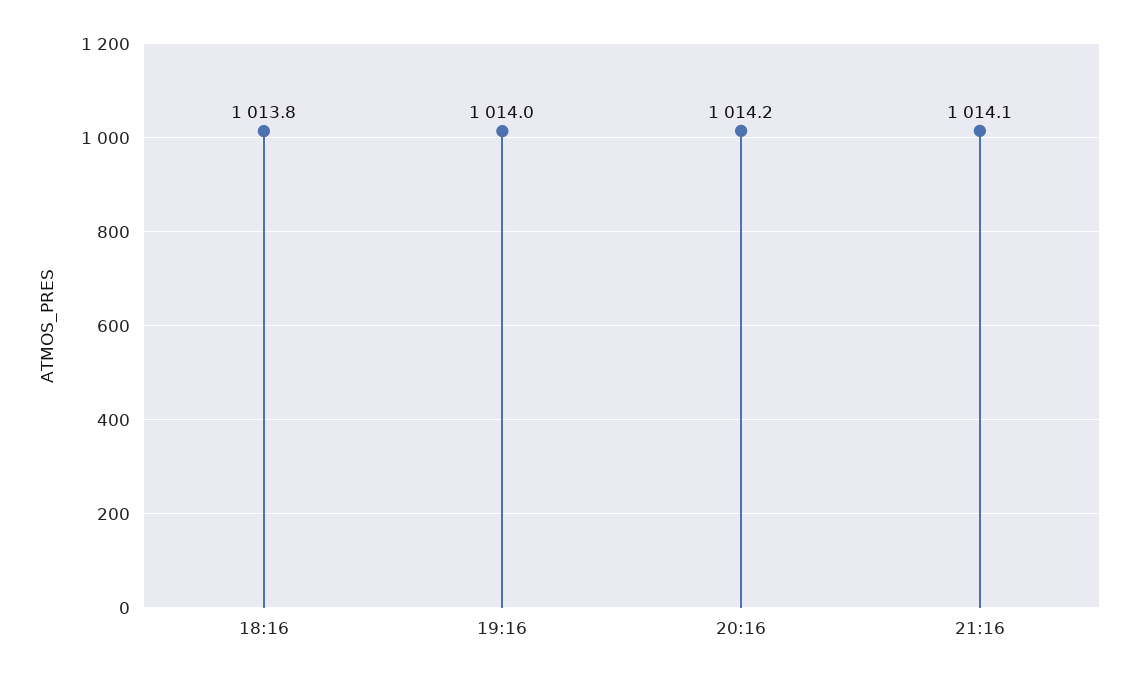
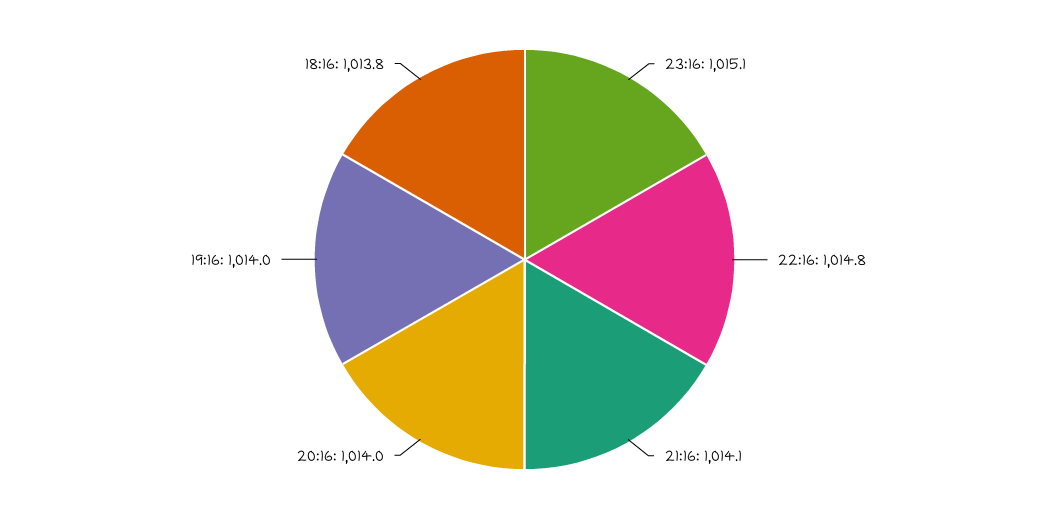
20:16: 1014.2 -> 1014
23:16: none -> 1015.1
22:16: none -> 1014.8

